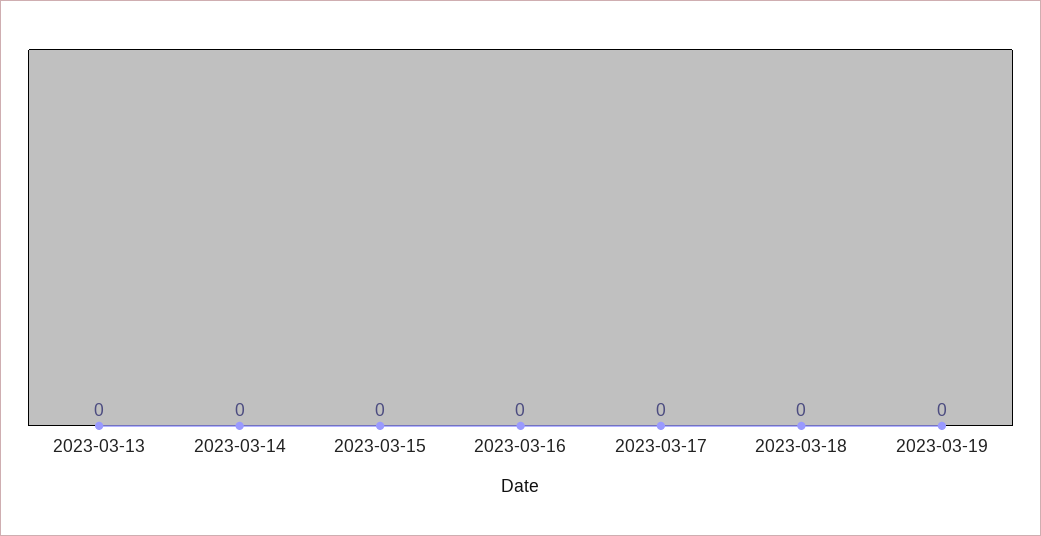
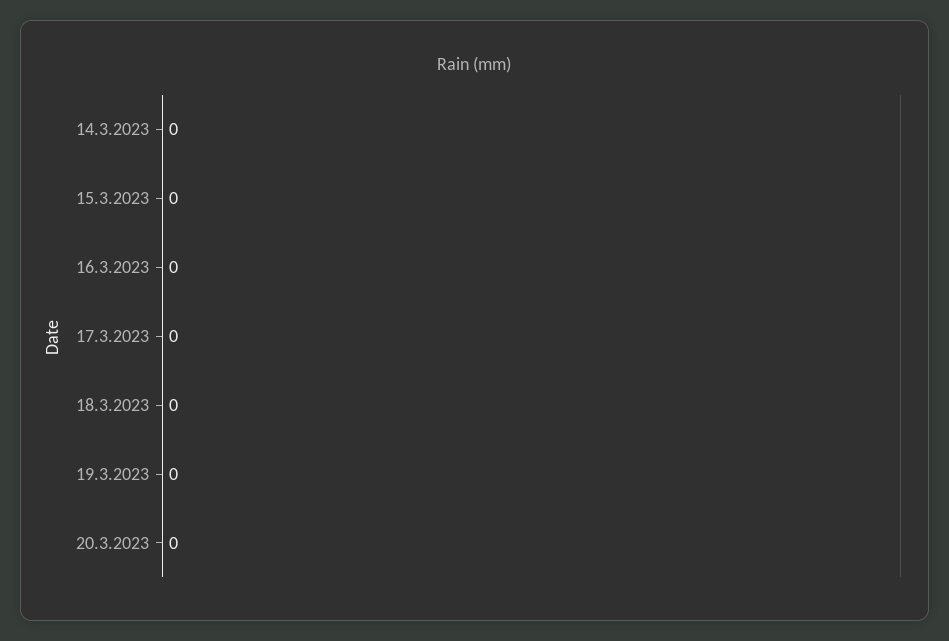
2023-03-13: 0 -> none
20.3.2023: none -> 0

